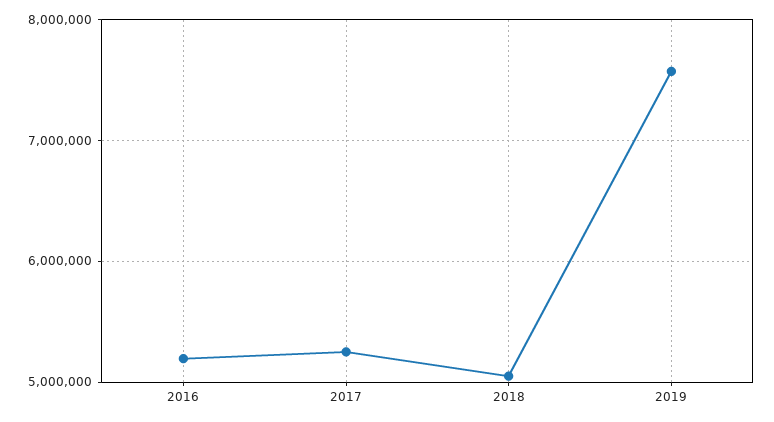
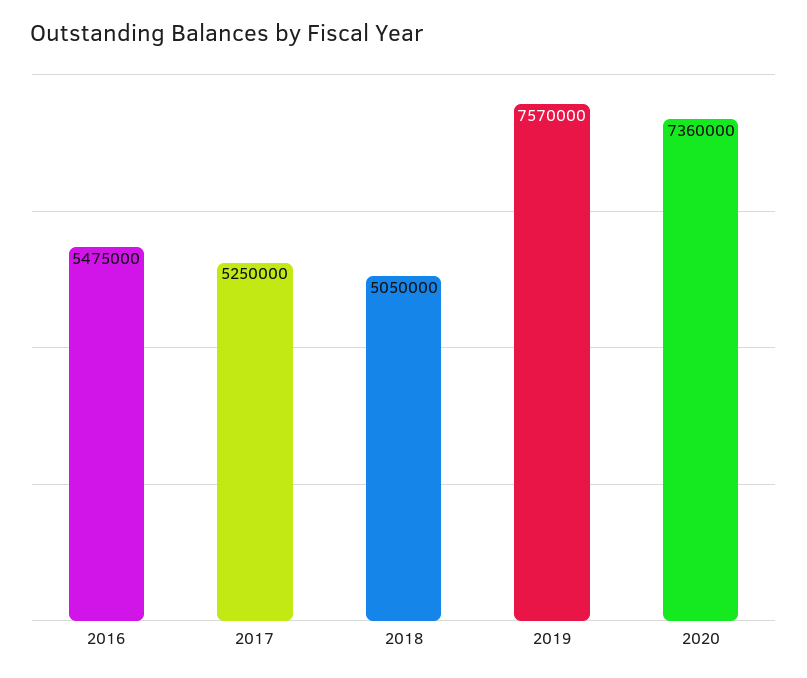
2016: 5200000 -> 5475000
2020: none -> 7360000

